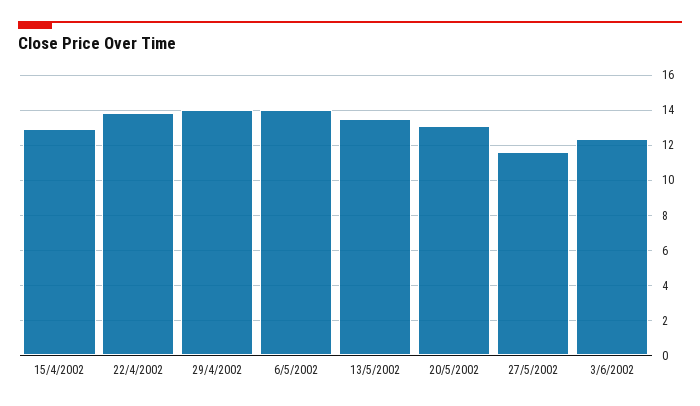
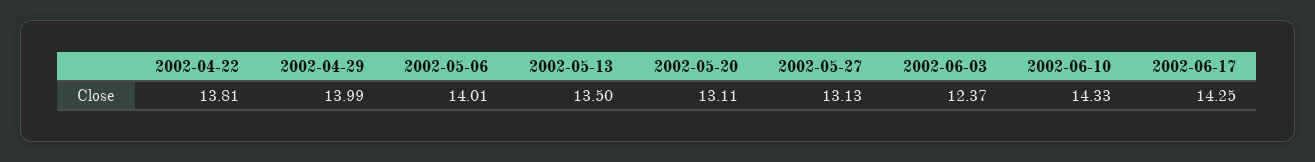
15/4/2002: 13 -> none
27/5/2002: 11.5 -> 13.13
2002-06-10: none -> 14.33
2002-06-17: none -> 14.25

